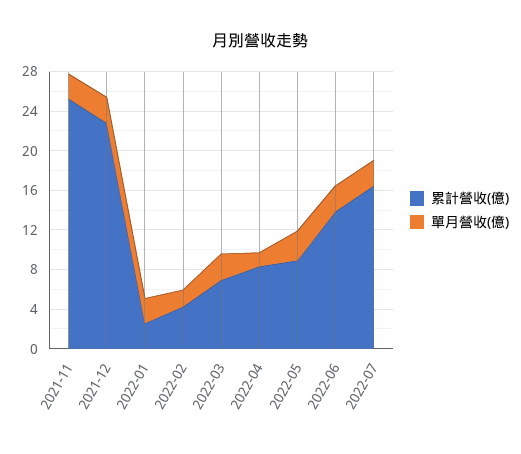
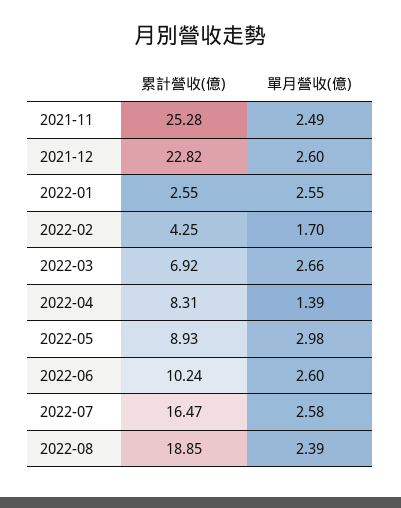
累計營收(億), 2022-06: 14 -> 10.24
累計營收(億), 2022-08: none -> 18.85
單月營收(億), 2022-08: none -> 2.39

